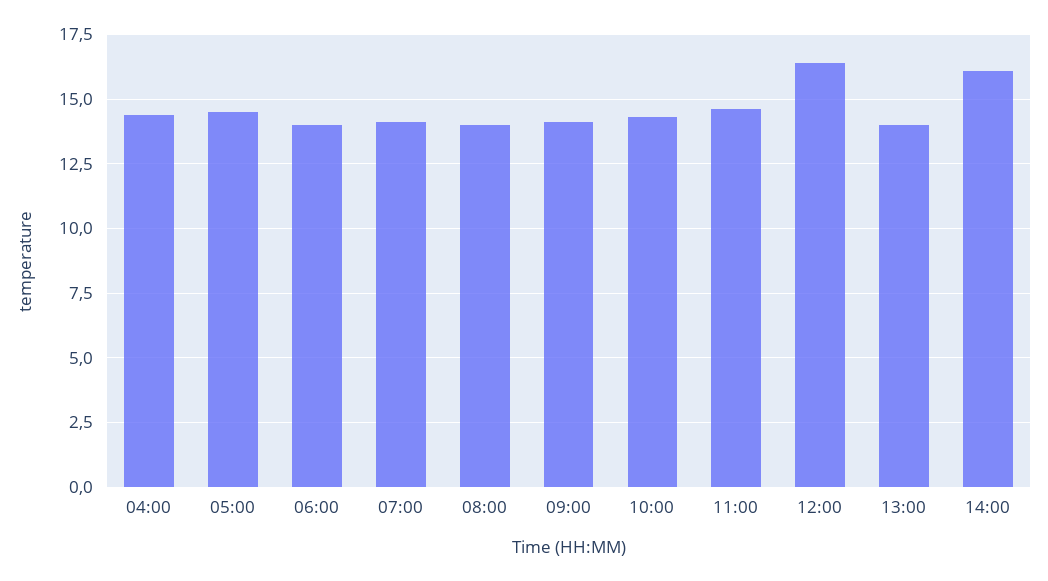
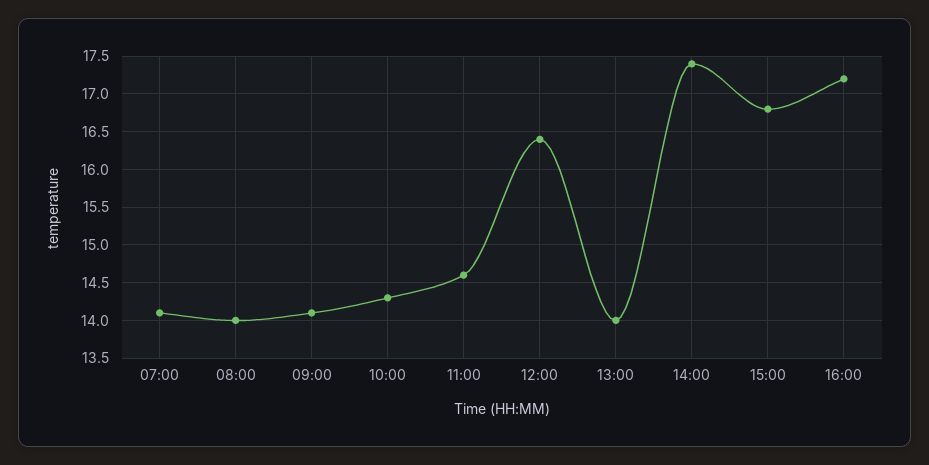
04:00: 14.5 -> none
05:00: 14.5 -> none
06:00: 14 -> none
14:00: 16 -> 17.4
15:00: none -> 16.8
16:00: none -> 17.2

